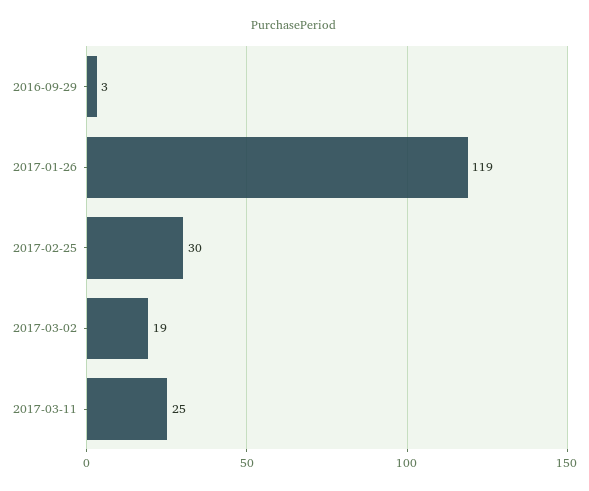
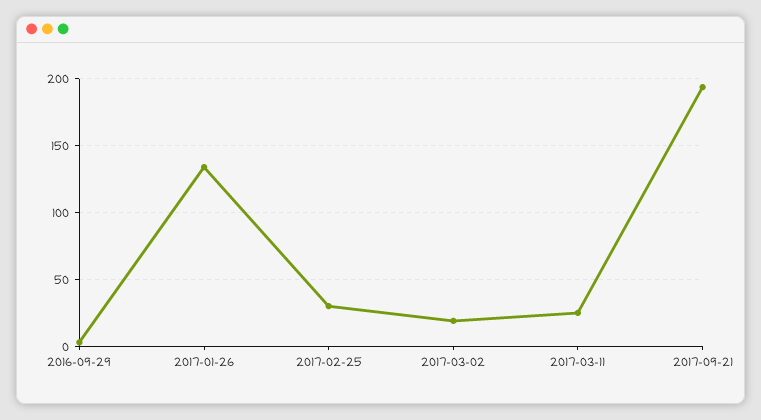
2017-01-26: 119 -> 135
2017-09-21: none -> 195

